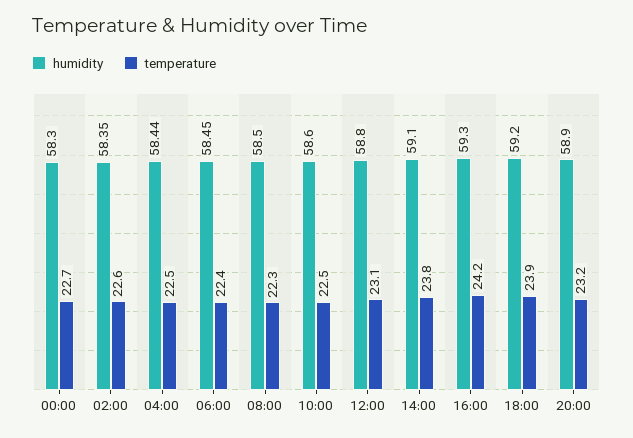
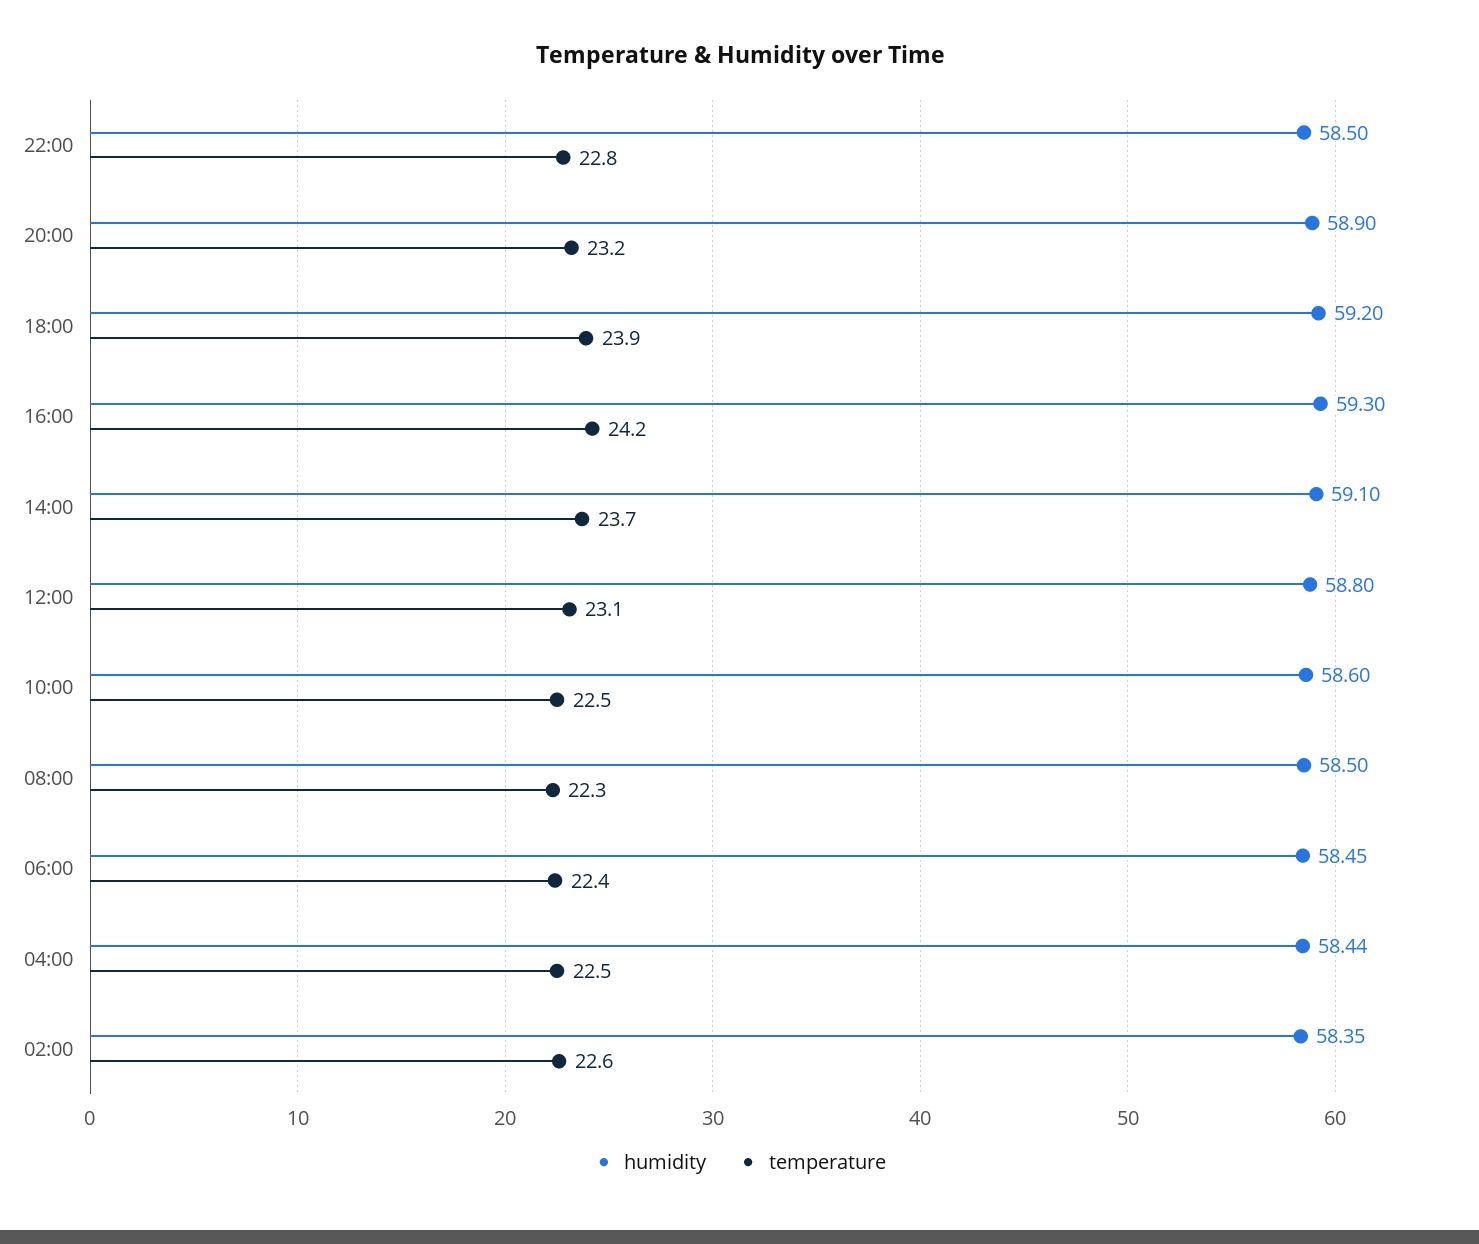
humidity, 00:00: 58.3 -> none
temperature, 00:00: 22.7 -> none
temperature, 14:00: 23.8 -> 23.7
humidity, 22:00: none -> 58.5
temperature, 22:00: none -> 22.8

